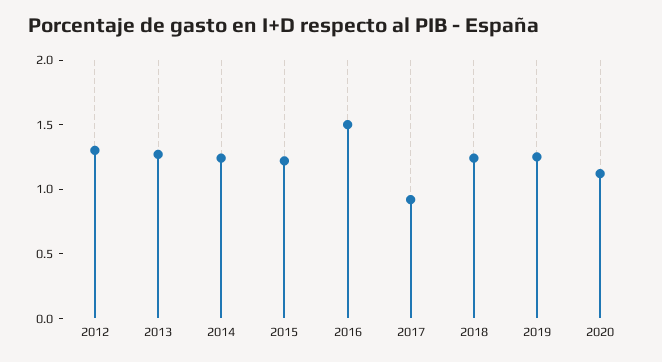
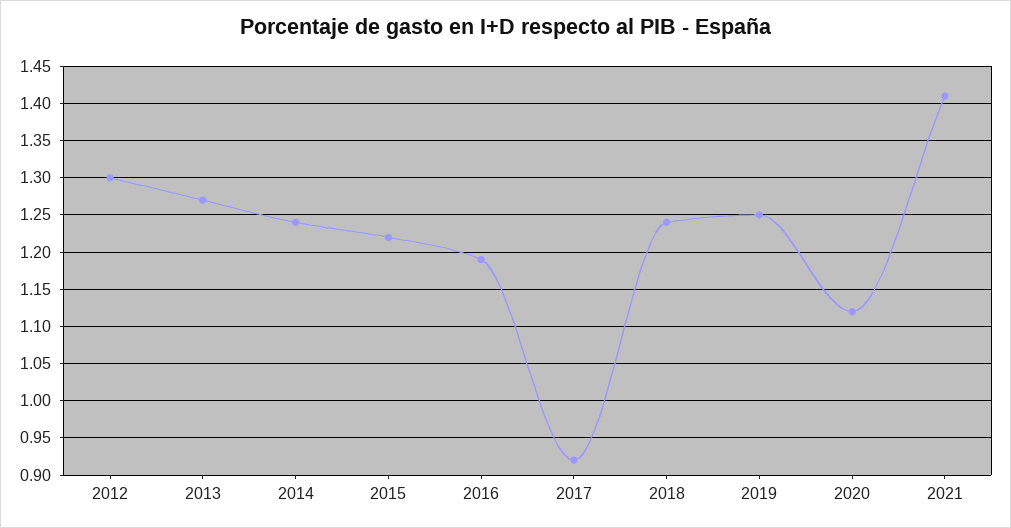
2016: 1.5 -> 1.19
2021: none -> 1.41

